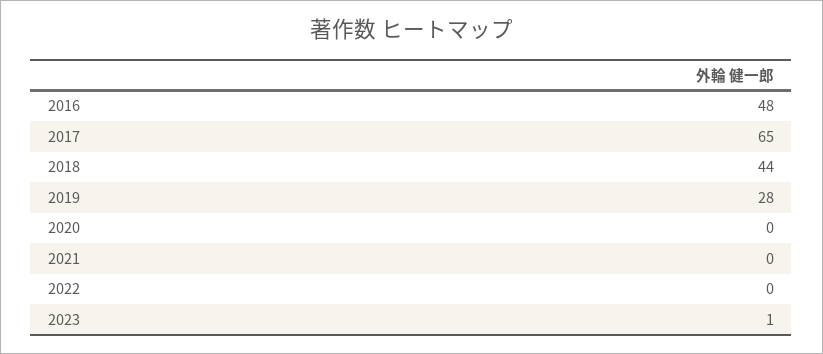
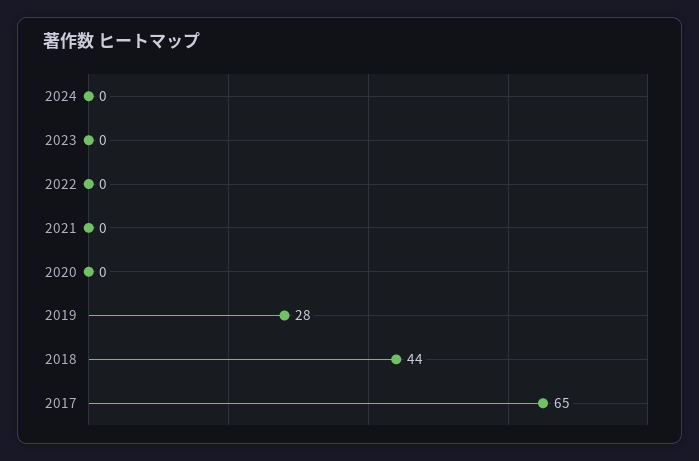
2016: 48 -> none
2023: 1 -> 0
2024: none -> 0

